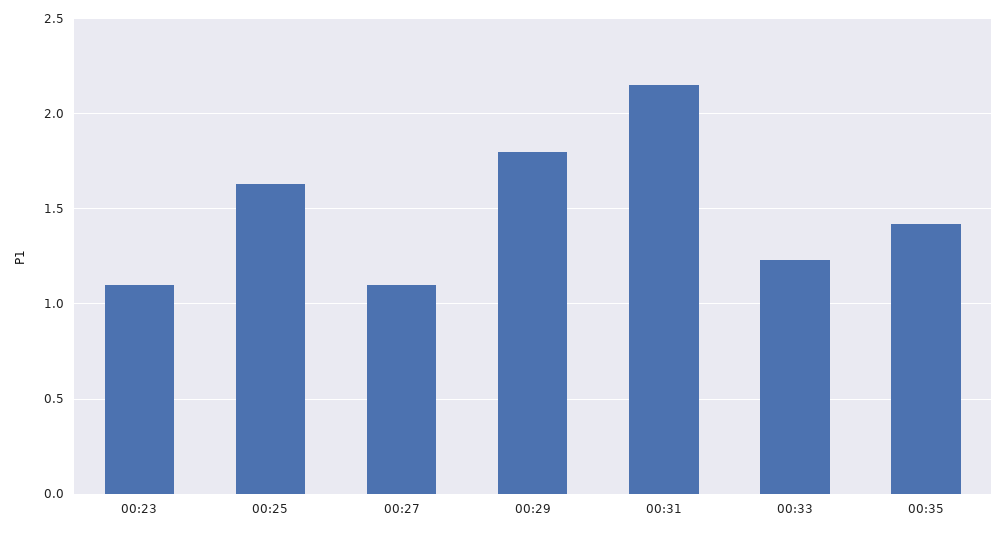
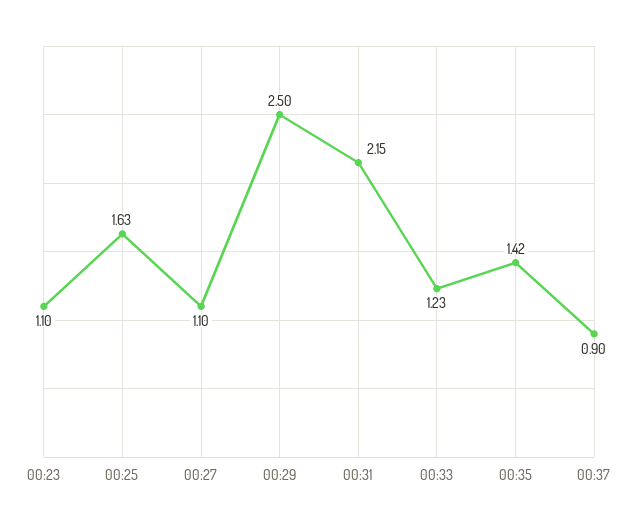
00:29: 1.8 -> 2.5
00:37: none -> 0.9

